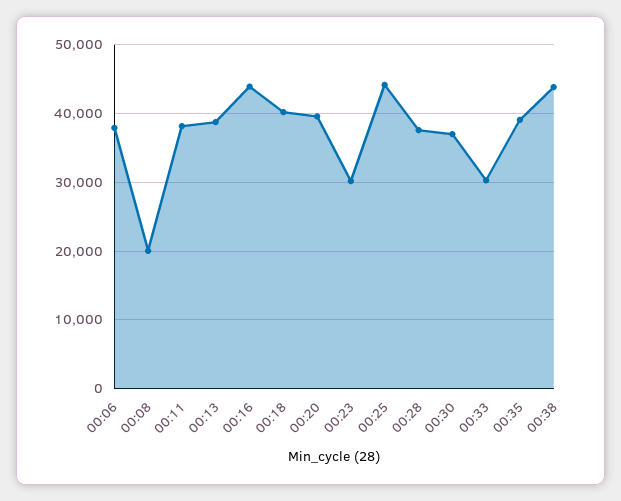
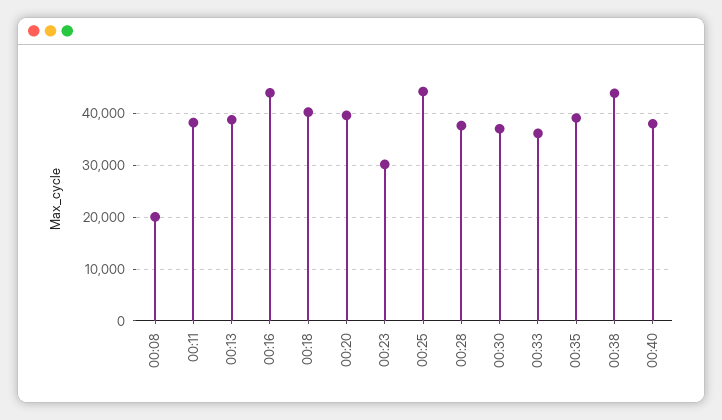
00:06: 38000 -> none
00:33: 30000 -> 36000
00:40: none -> 38000

